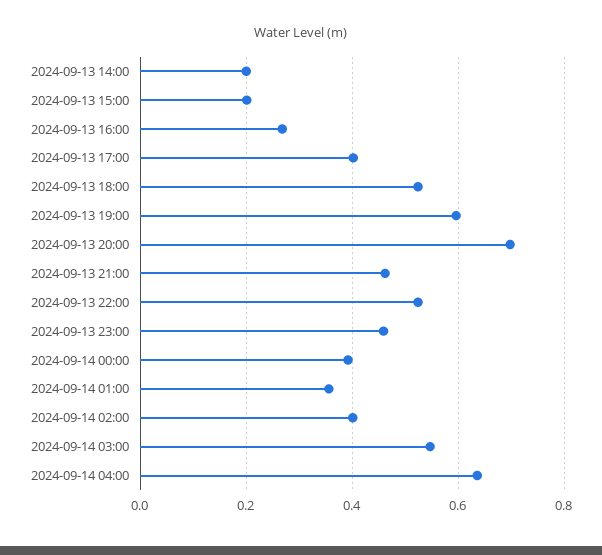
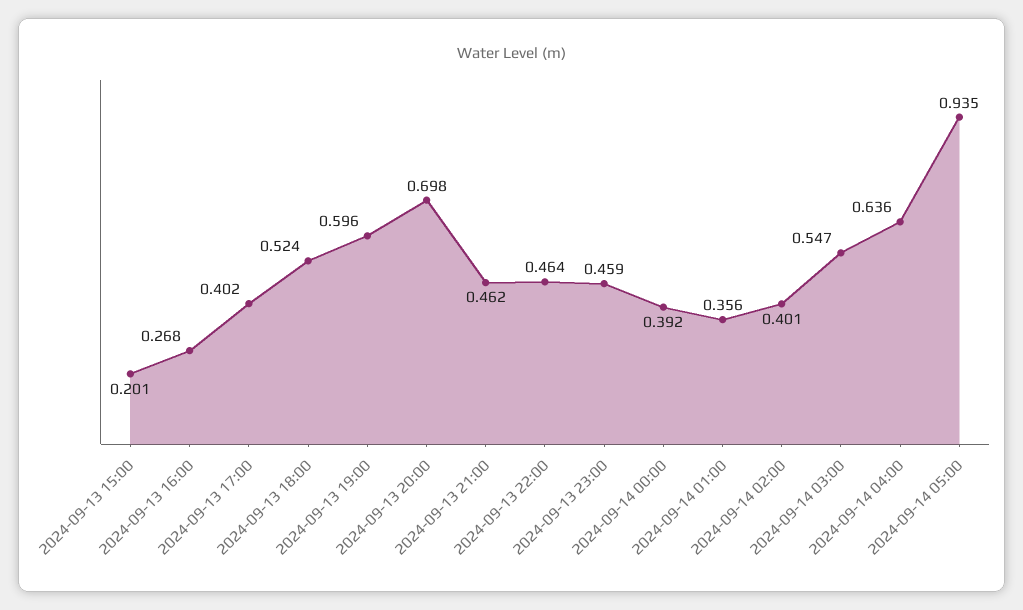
2024-09-13 14:00: 0.2 -> none
2024-09-13 22:00: 0.52 -> 0.464
2024-09-14 05:00: none -> 0.935

